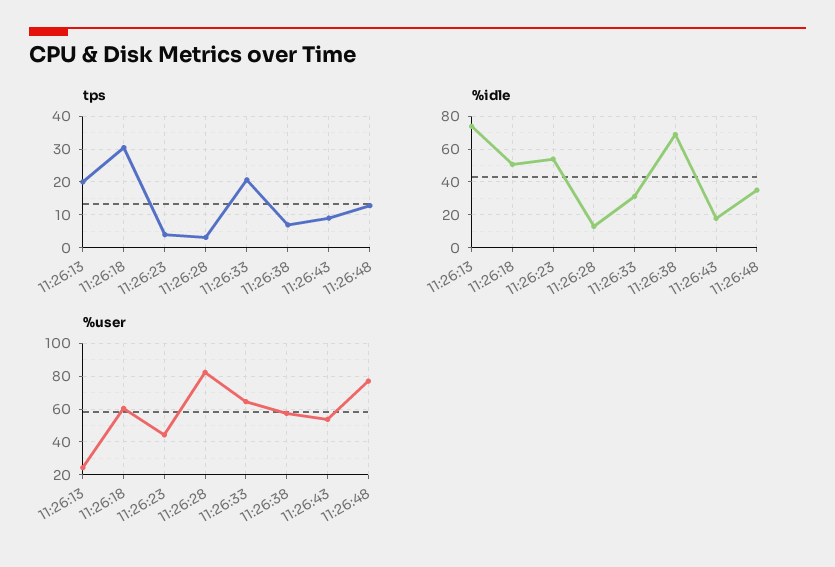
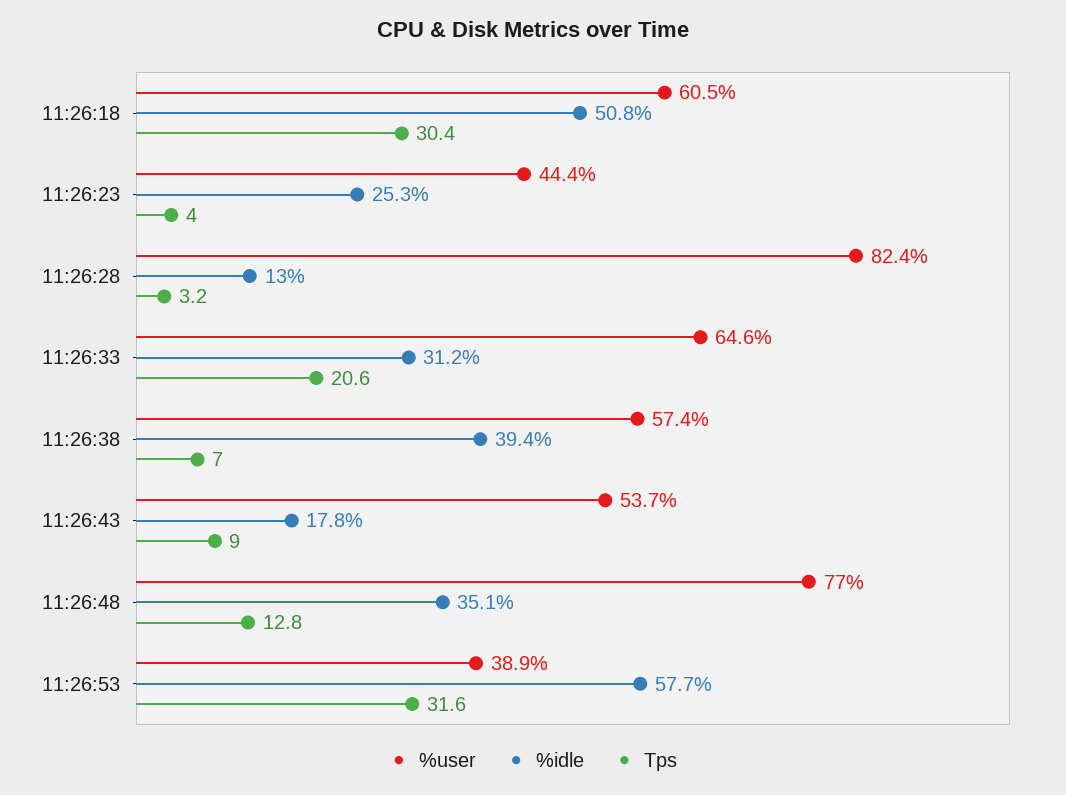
tps, 11:26:13: 20 -> none
%idle, 11:26:13: 75 -> none
%idle, 11:26:23: 55 -> 25.3
%idle, 11:26:38: 70 -> 39.4
%user, 11:26:13: 25 -> none
%user, 11:26:53: none -> 38.9
%idle, 11:26:53: none -> 57.7
tps, 11:26:53: none -> 31.6

